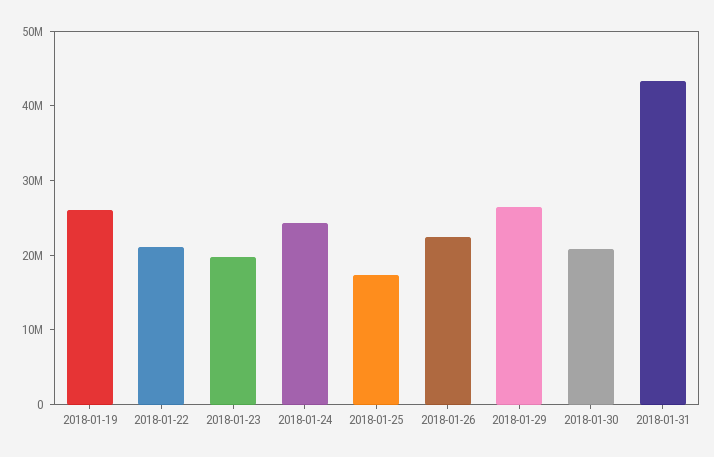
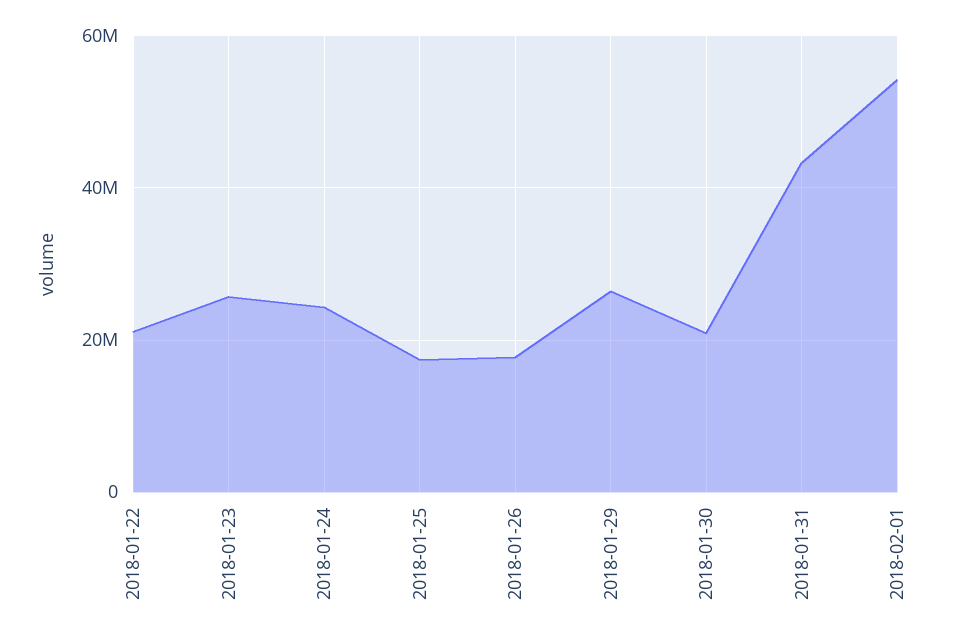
2018-01-19: 26000000 -> none
2018-01-23: 20000000 -> 26000000
2018-01-26: 22000000 -> 18000000
2018-02-01: none -> 54000000

